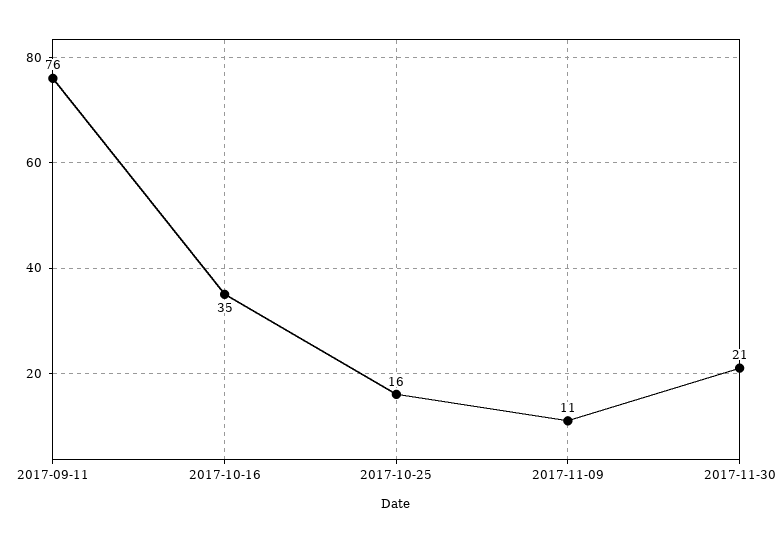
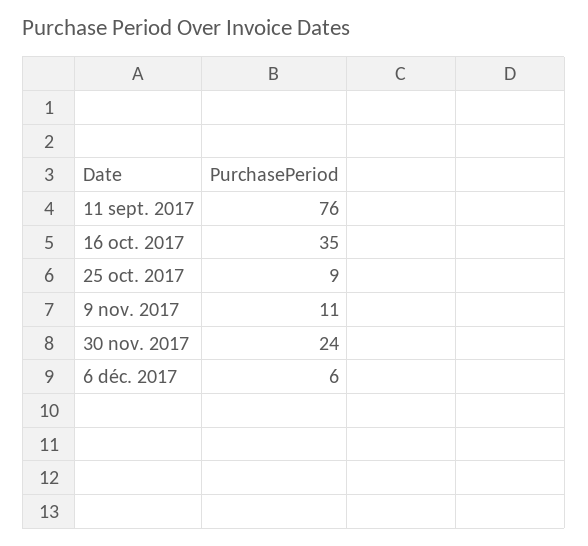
2017-10-25: 16 -> 9
2017-11-30: 21 -> 24
6 déc. 2017: none -> 6

